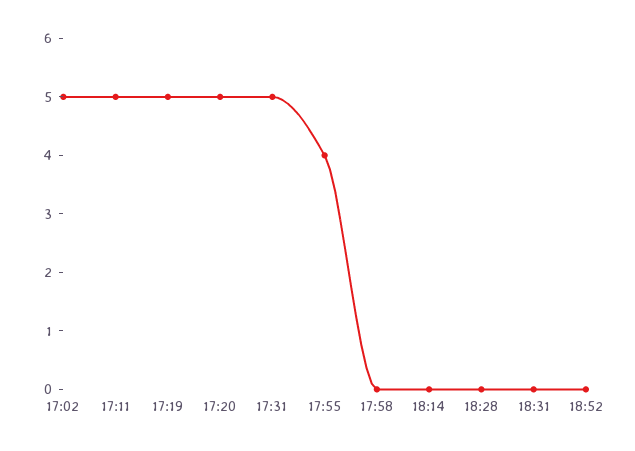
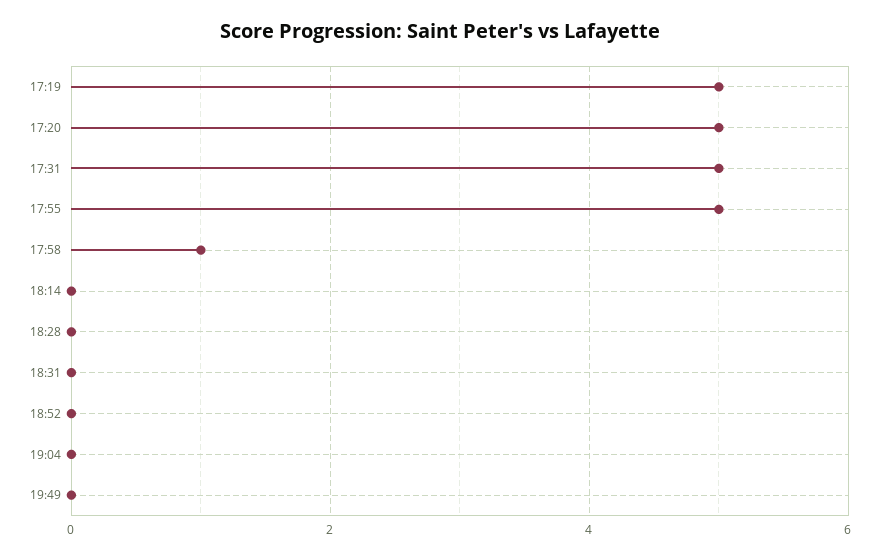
17:02: 5 -> none
17:11: 5 -> none
17:55: 4 -> 5
17:58: 0 -> 1
19:04: none -> 0
19:49: none -> 0

